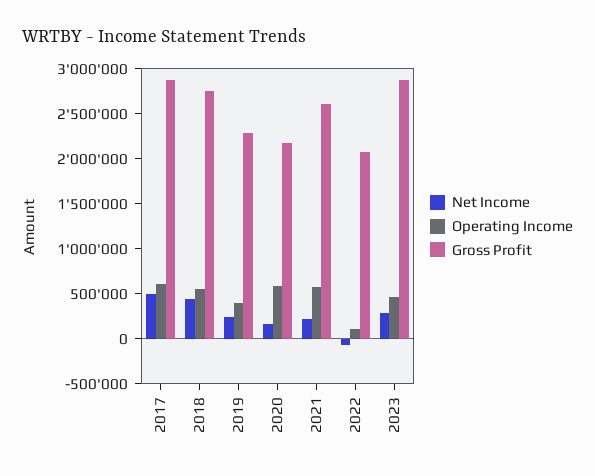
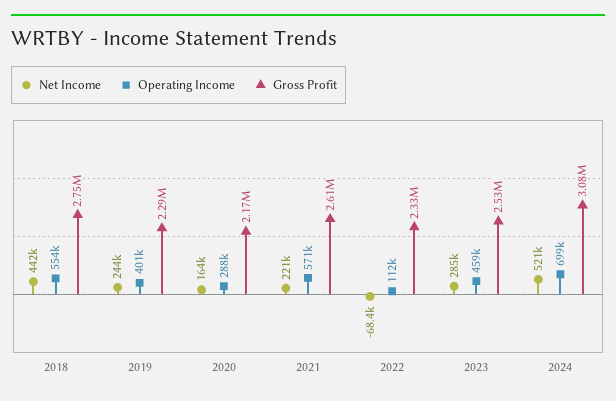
Net Income, 2017: 500000 -> none
Operating Income, 2017: 600000 -> none
Gross Profit, 2017: 2900000 -> none
Operating Income, 2020: 600000 -> 288000
Gross Profit, 2022: 2100000 -> 2330000
Gross Profit, 2023: 2900000 -> 2530000
Net Income, 2024: none -> 521000
Operating Income, 2024: none -> 699000
Gross Profit, 2024: none -> 3080000

